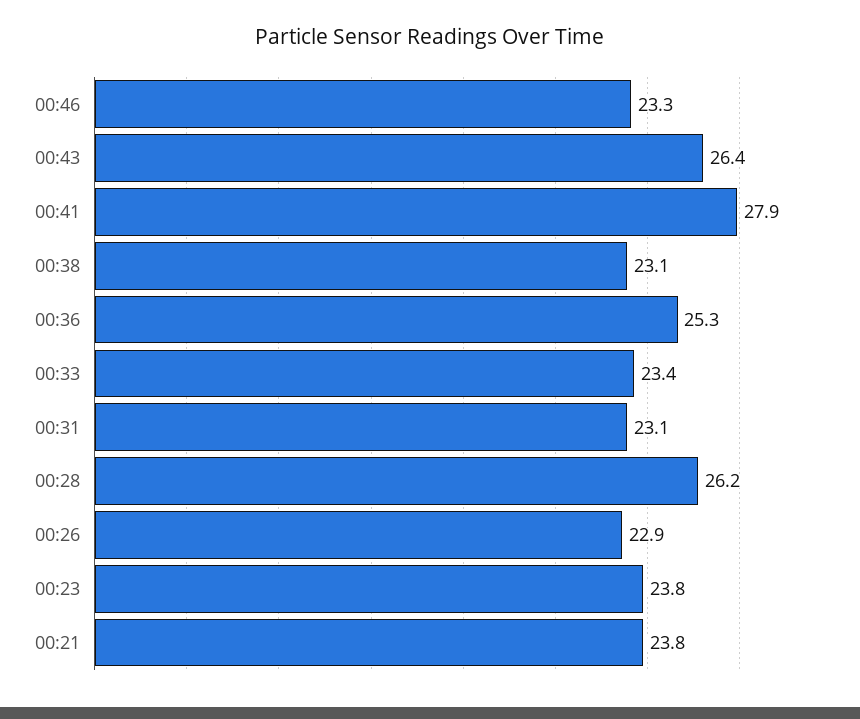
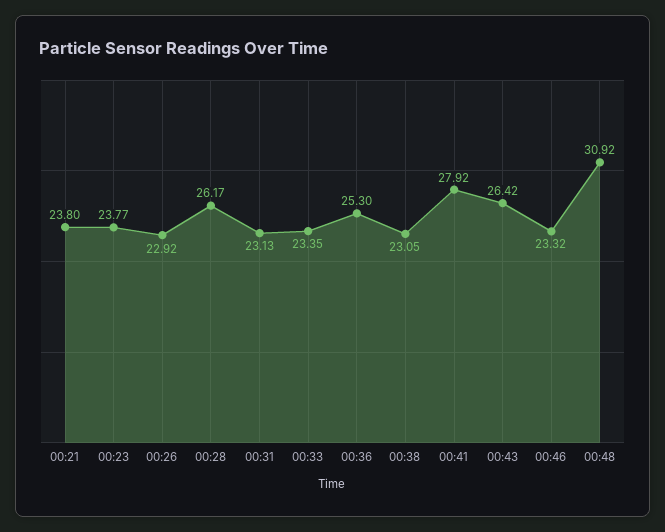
00:48: none -> 30.92

